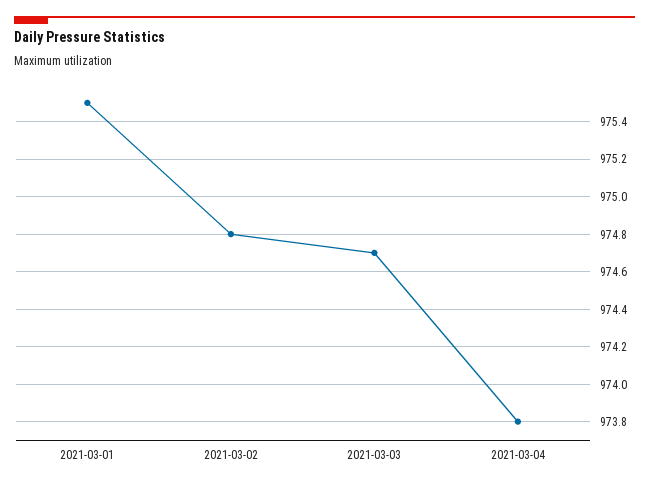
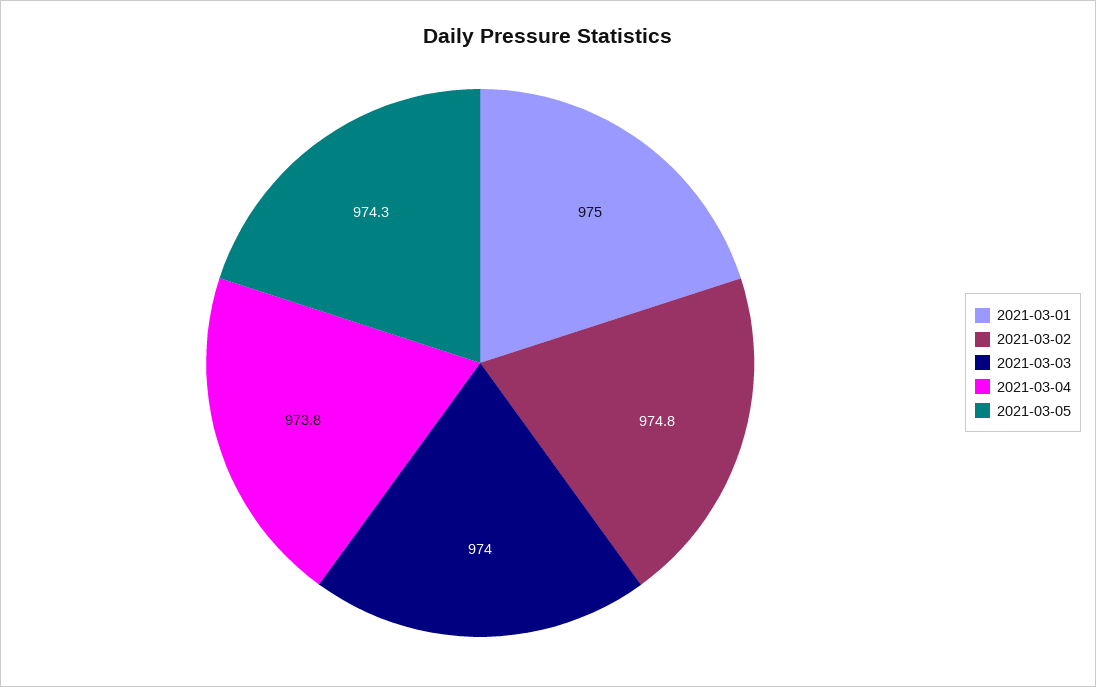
2021-03-01: 975.5 -> 975
2021-03-03: 974.7 -> 974
2021-03-05: none -> 974.3

